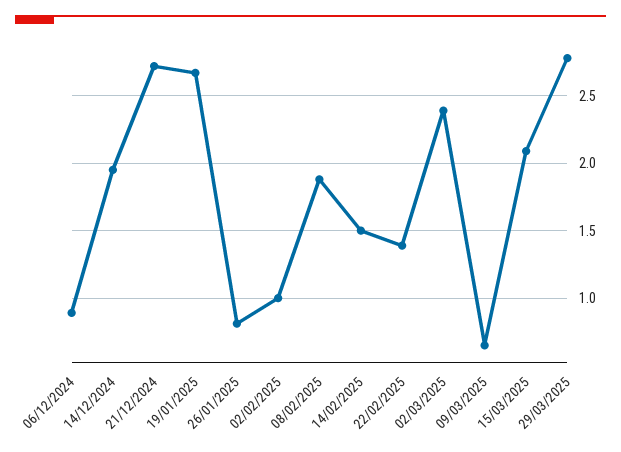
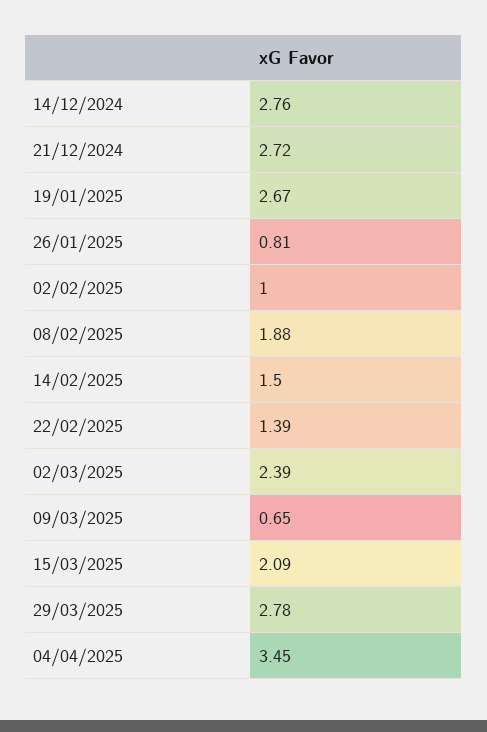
06/12/2024: 0.9 -> none
14/12/2024: 1.95 -> 2.76
04/04/2025: none -> 3.45

